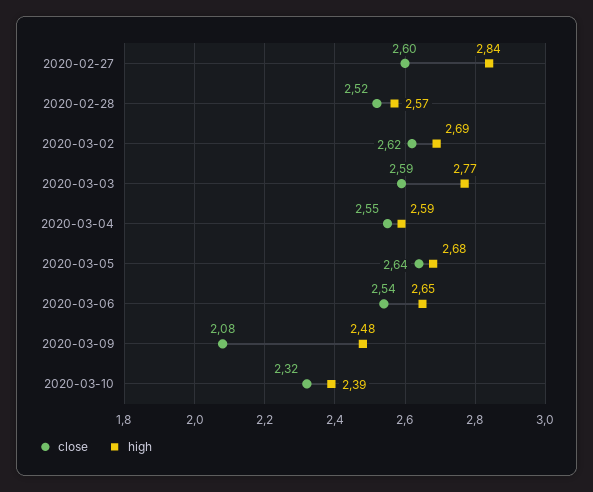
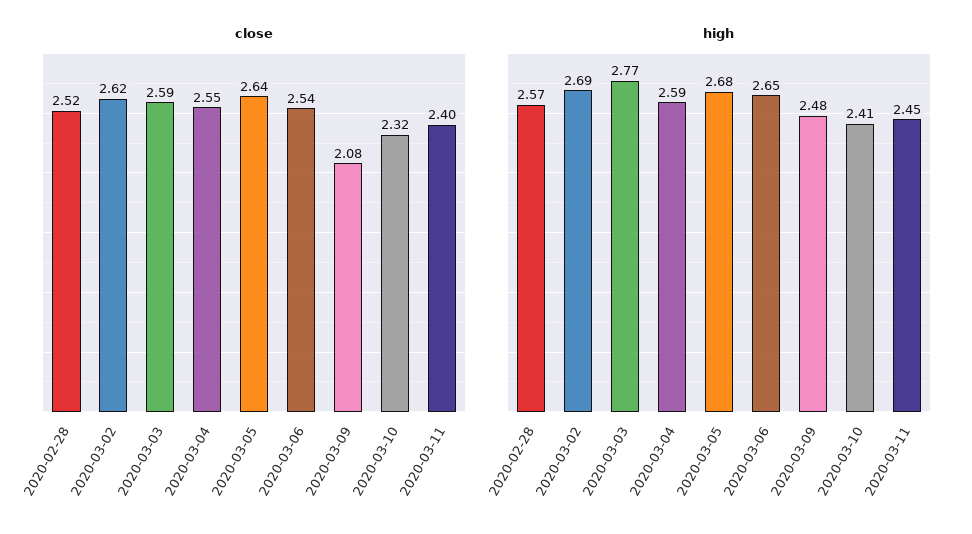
close, 2020-02-27: 2.6 -> none
high, 2020-02-27: 2.84 -> none
high, 2020-03-10: 2.39 -> 2.41
close, 2020-03-11: none -> 2.4
high, 2020-03-11: none -> 2.45

